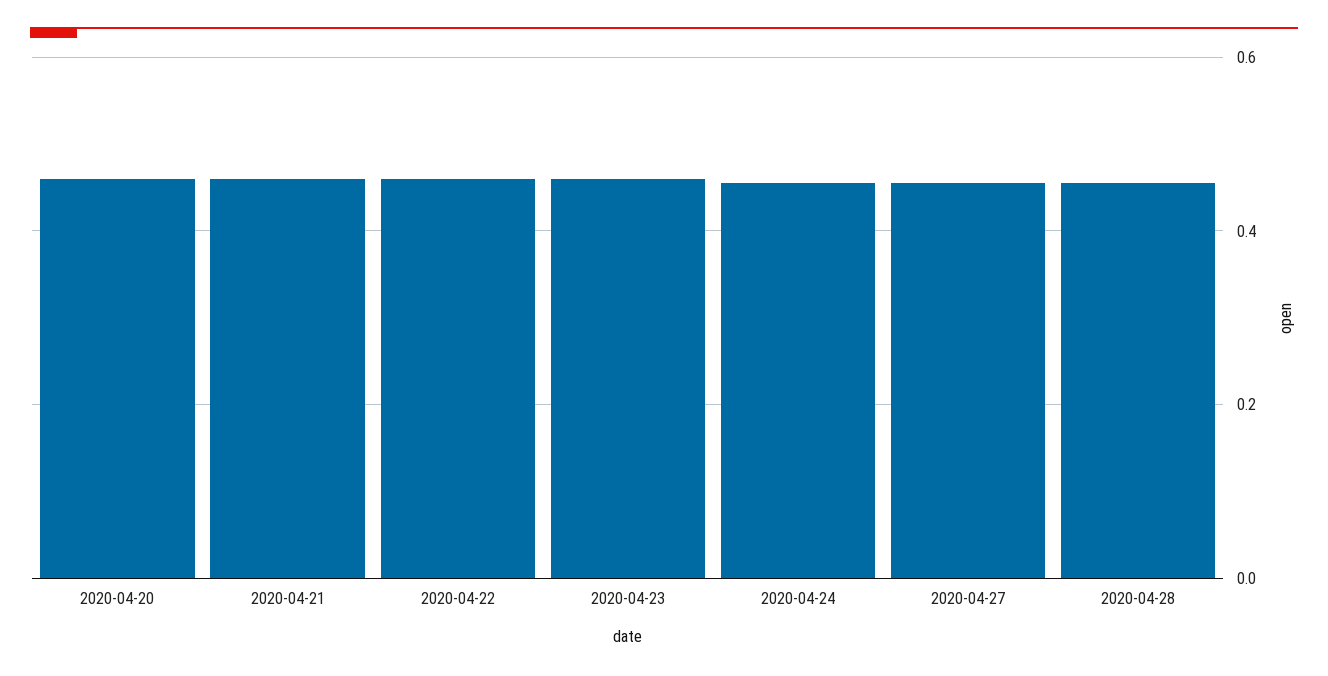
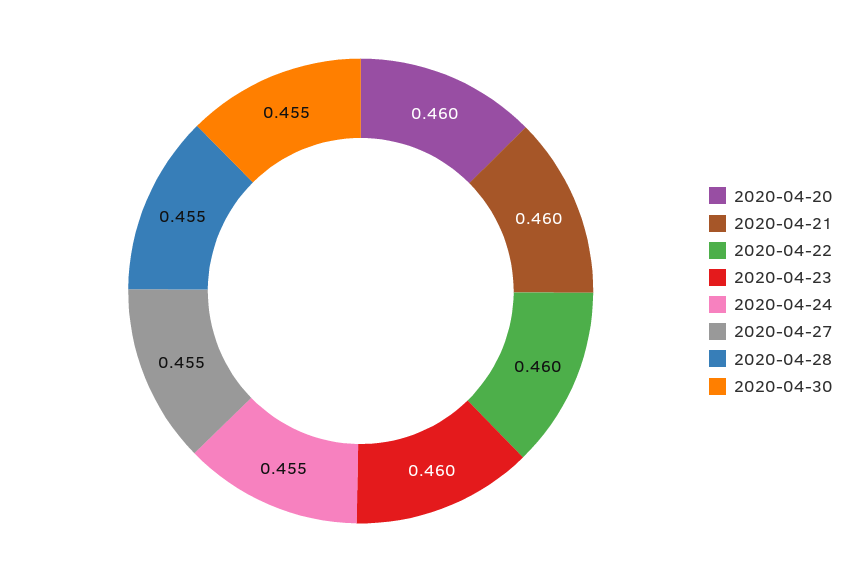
2020-04-30: none -> 0.455

